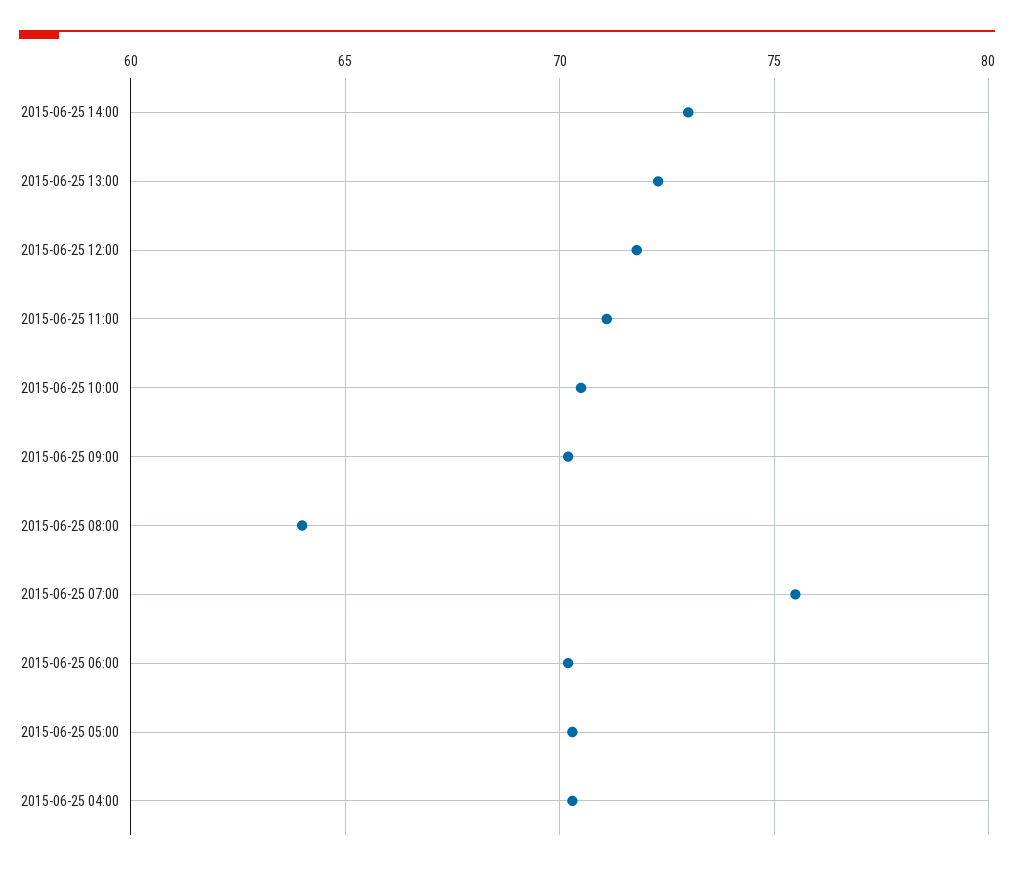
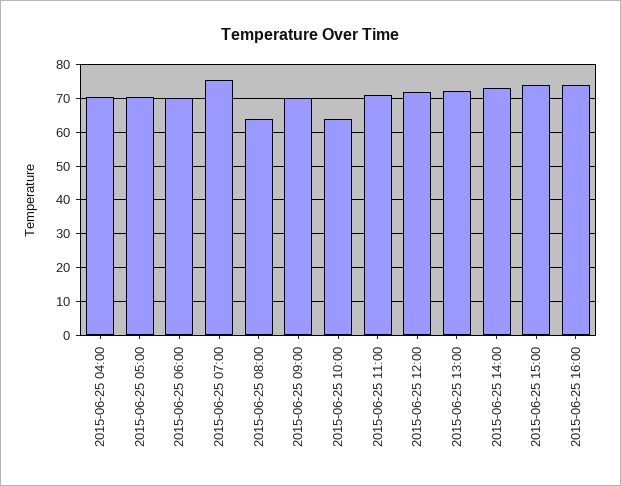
2015-06-25 10:00: 70.5 -> 64
2015-06-25 15:00: none -> 74
2015-06-25 16:00: none -> 74

